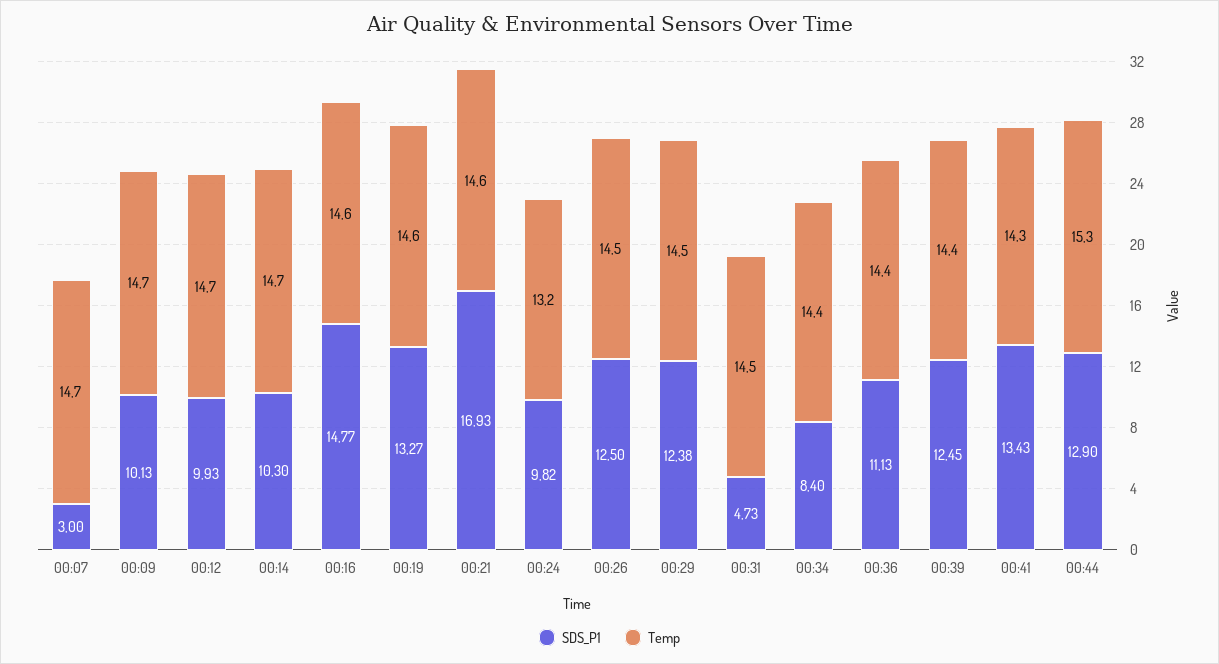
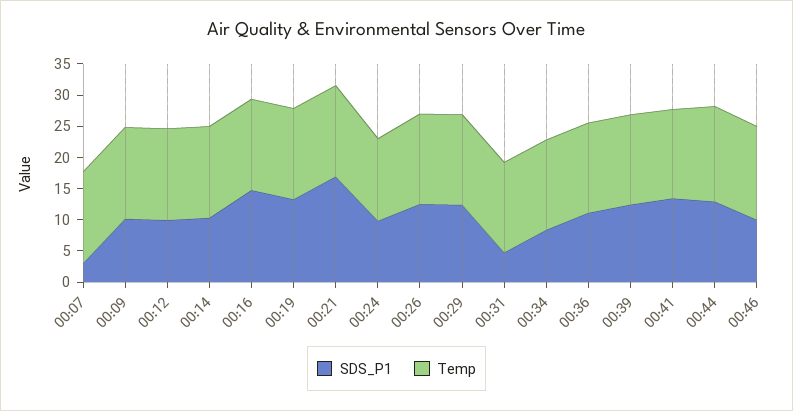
SDS_P1, 00:46: none -> 10
Temp, 00:46: none -> 15

